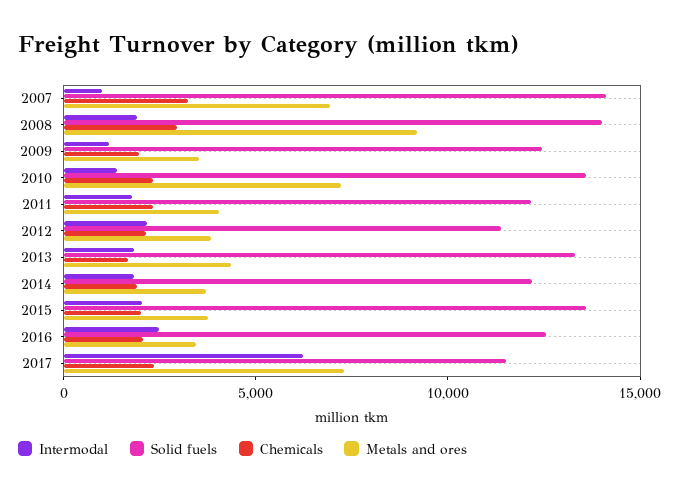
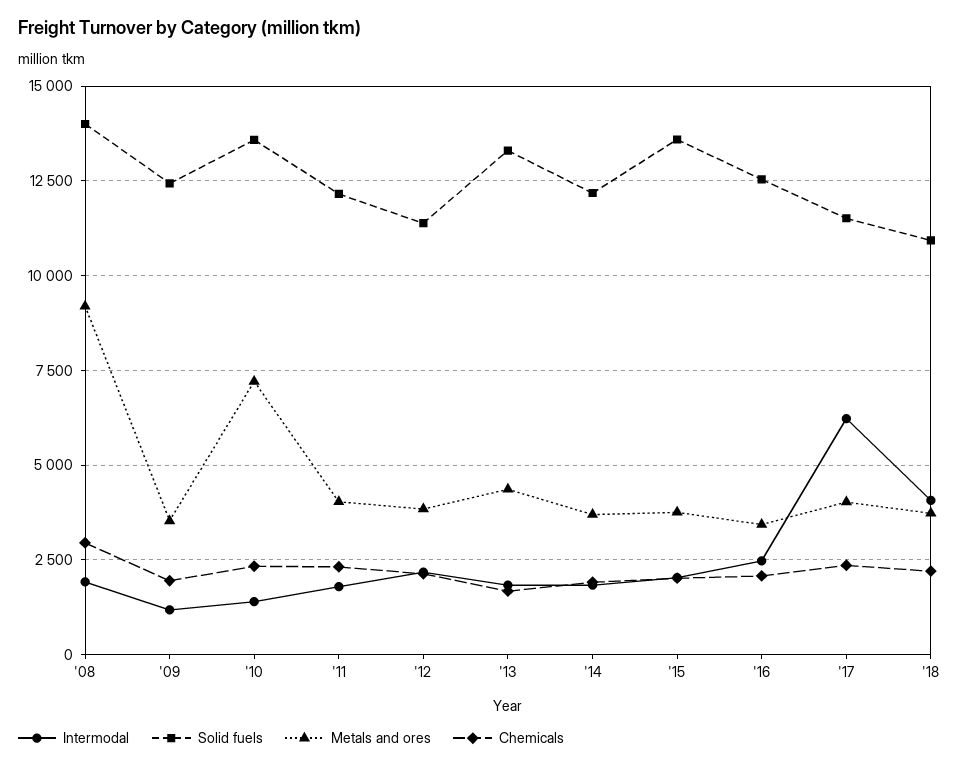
Intermodal, 2007: 1000 -> none
Solid fuels, 2007: 14000 -> none
Chemicals, 2007: 3000 -> none
Metals and ores, 2007: 7000 -> none
Metals and ores, 2017: 7000 -> 4000
Intermodal, '18: none -> 4000
Solid fuels, '18: none -> 11000
Metals and ores, '18: none -> 3750
Chemicals, '18: none -> 2250

